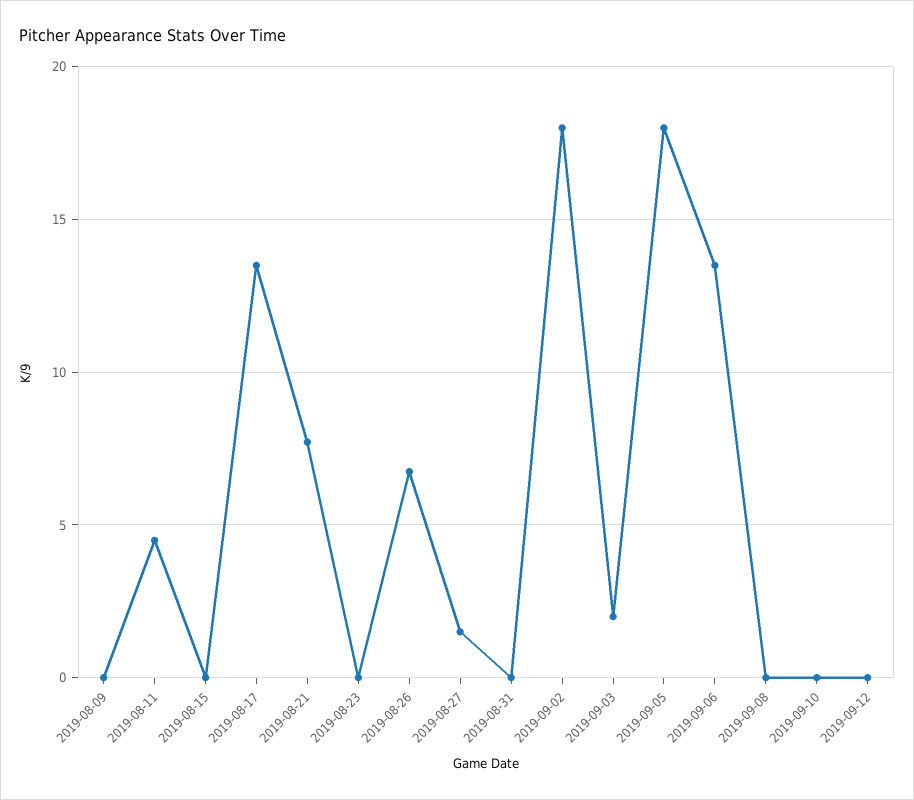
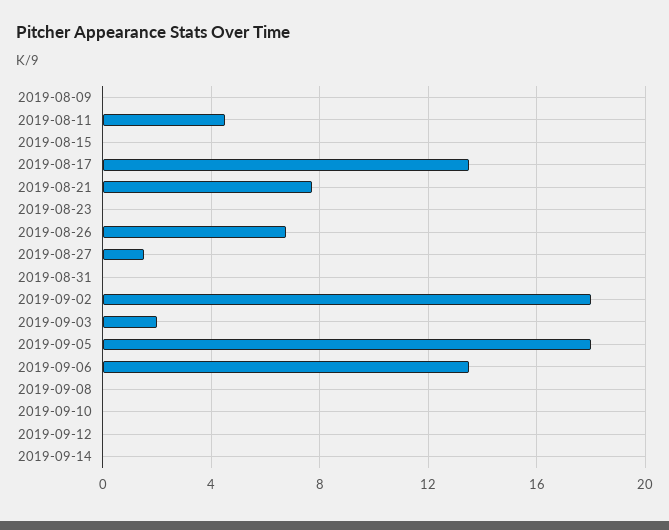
2019-09-14: none -> 0

